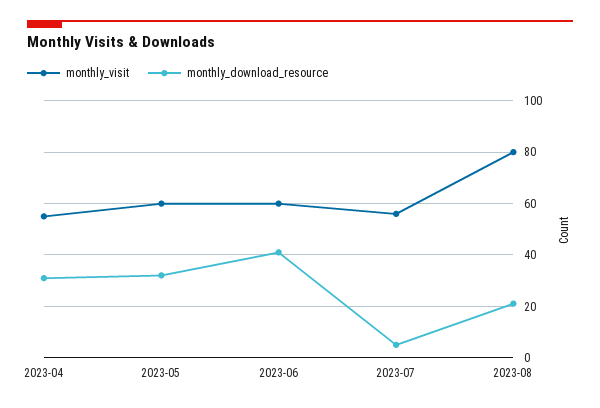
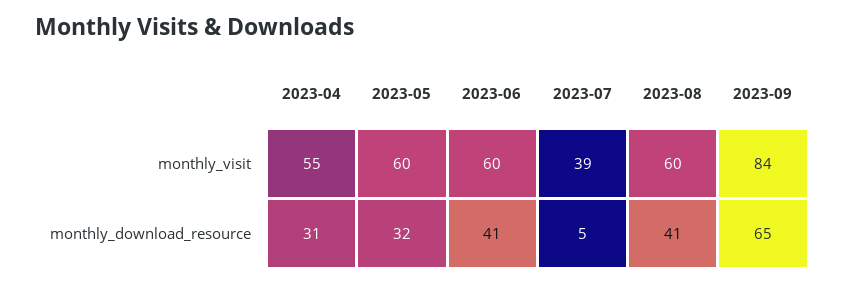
monthly_visit, 2023-07: 55 -> 39
monthly_visit, 2023-08: 80 -> 60
monthly_download_resource, 2023-08: 20 -> 41
monthly_visit, 2023-09: none -> 84
monthly_download_resource, 2023-09: none -> 65

